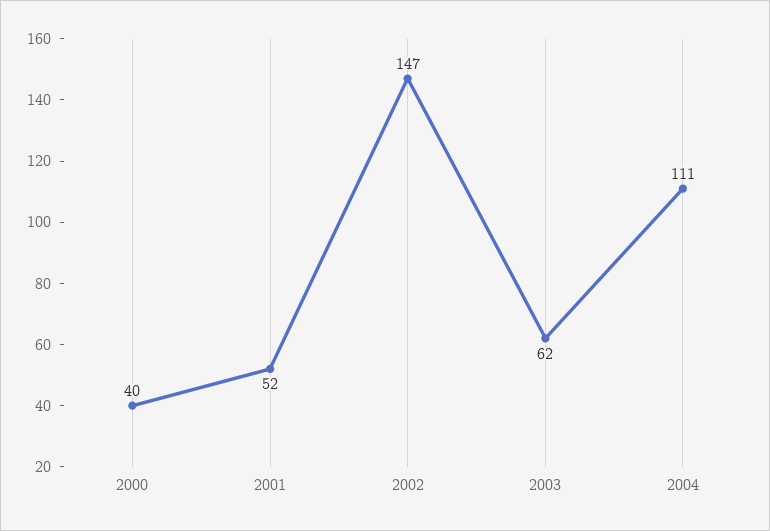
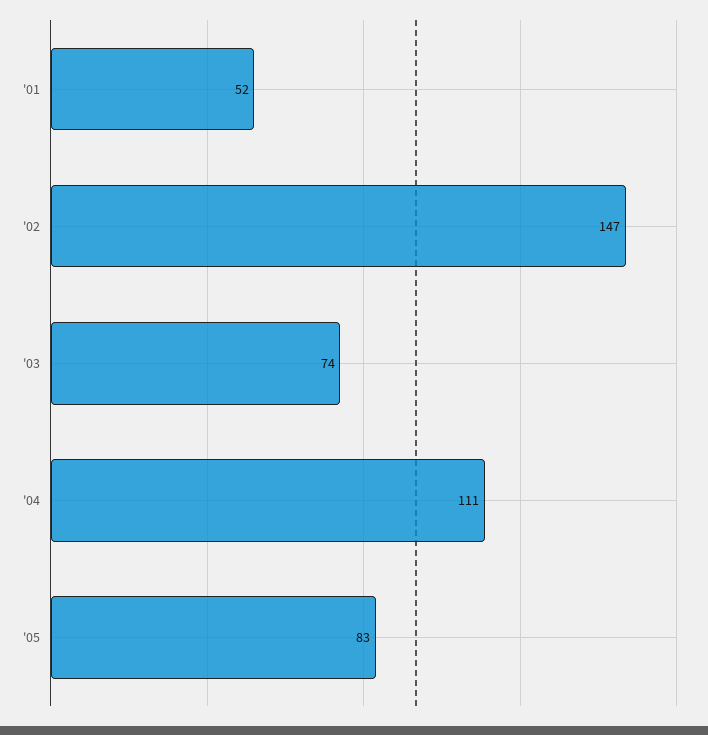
2000: 40 -> none
2003: 62 -> 74
'05: none -> 83

